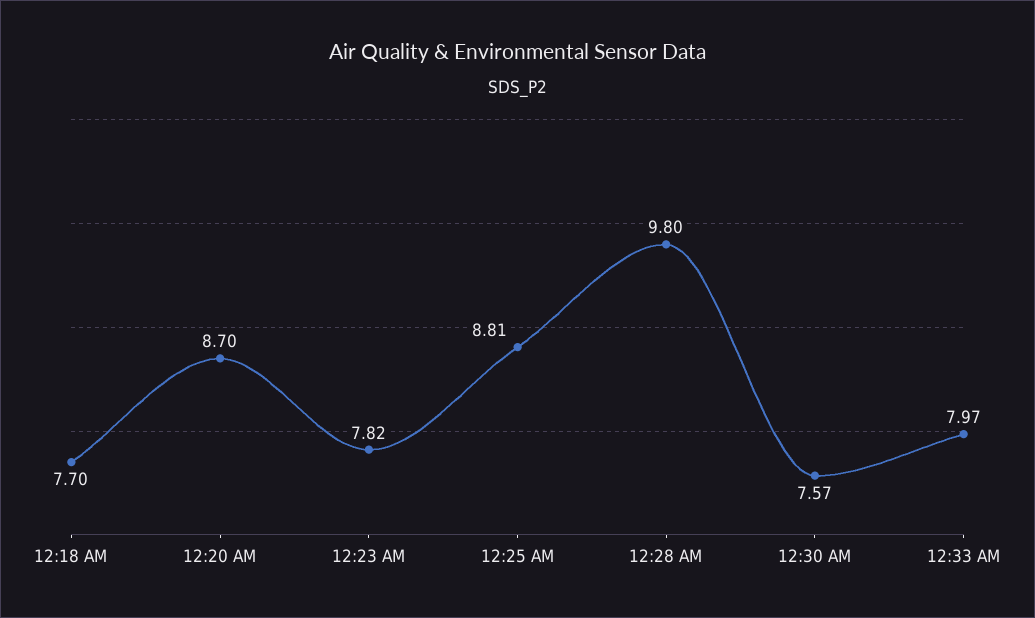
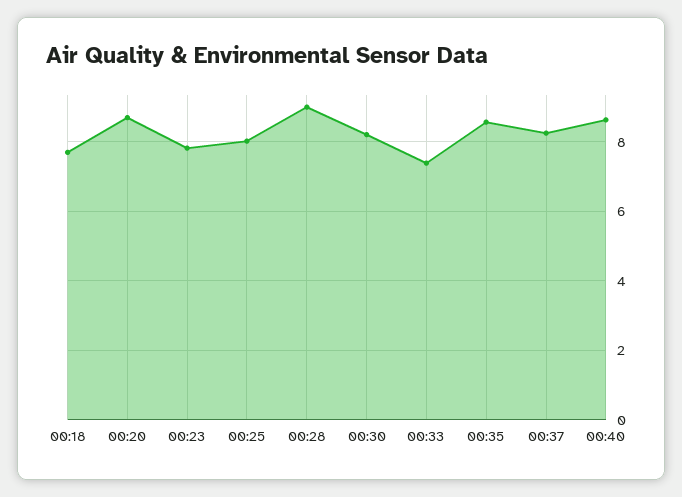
12:25 AM: 8.81 -> 8
12:28 AM: 9.8 -> 9
12:30 AM: 7.57 -> 8.2
12:33 AM: 7.97 -> 7.4
00:35: none -> 8.6
00:37: none -> 8.2
00:40: none -> 8.6

